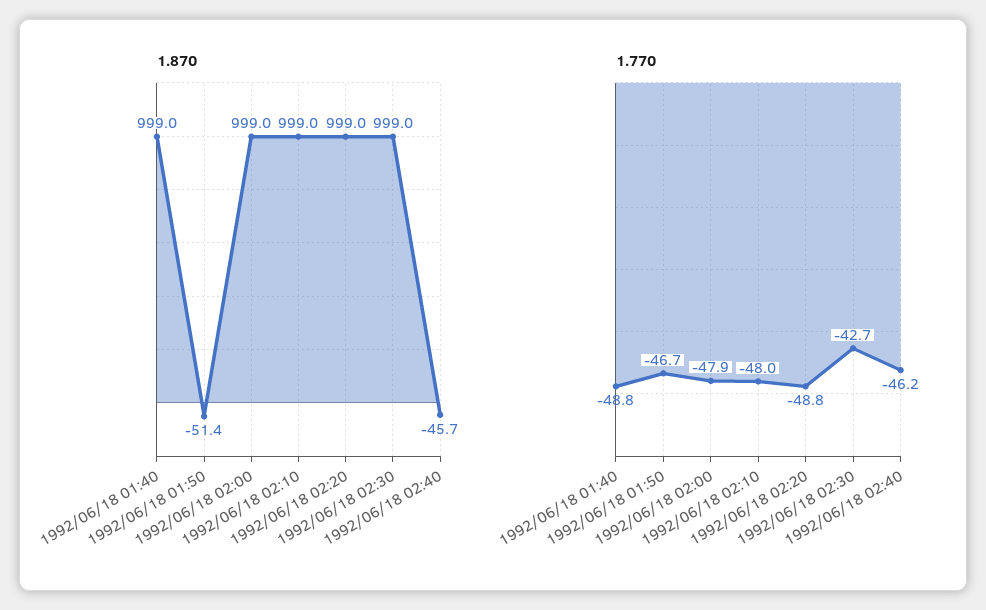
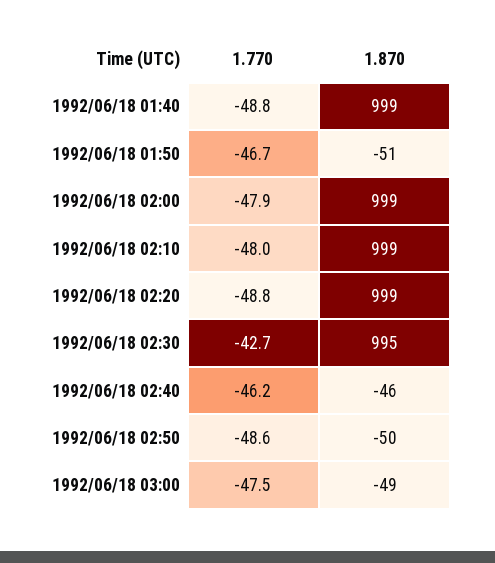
1.870, 1992/06/18 02:30: 999 -> 995
1.770, 1992/06/18 02:50: none -> -48.6
1.870, 1992/06/18 02:50: none -> -50
1.770, 1992/06/18 03:00: none -> -47.5
1.870, 1992/06/18 03:00: none -> -49

